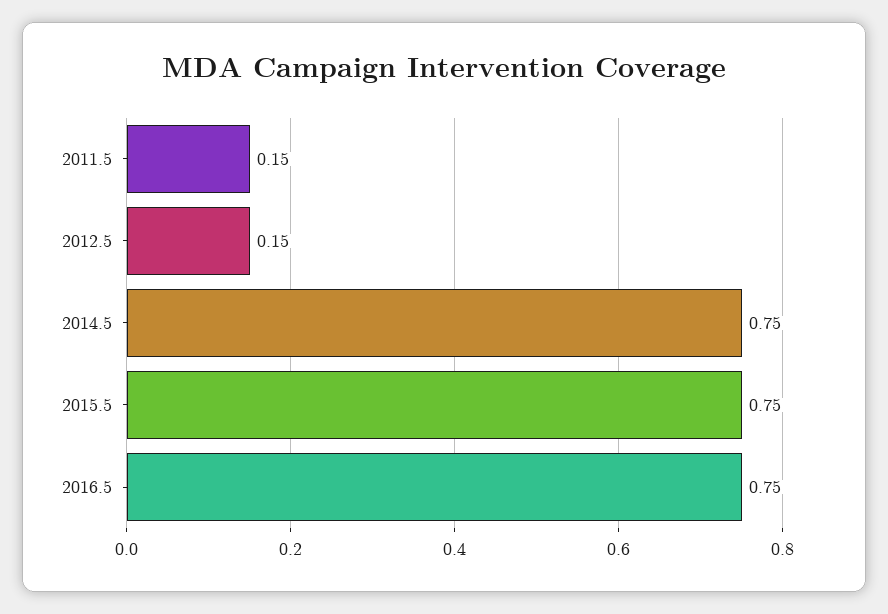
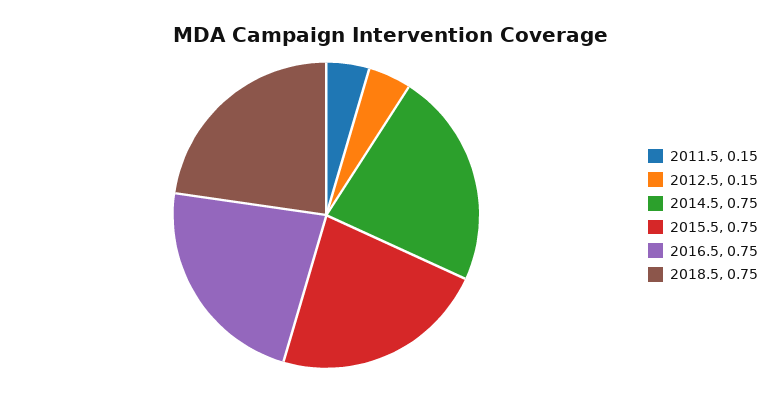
2018.5: none -> 0.75

